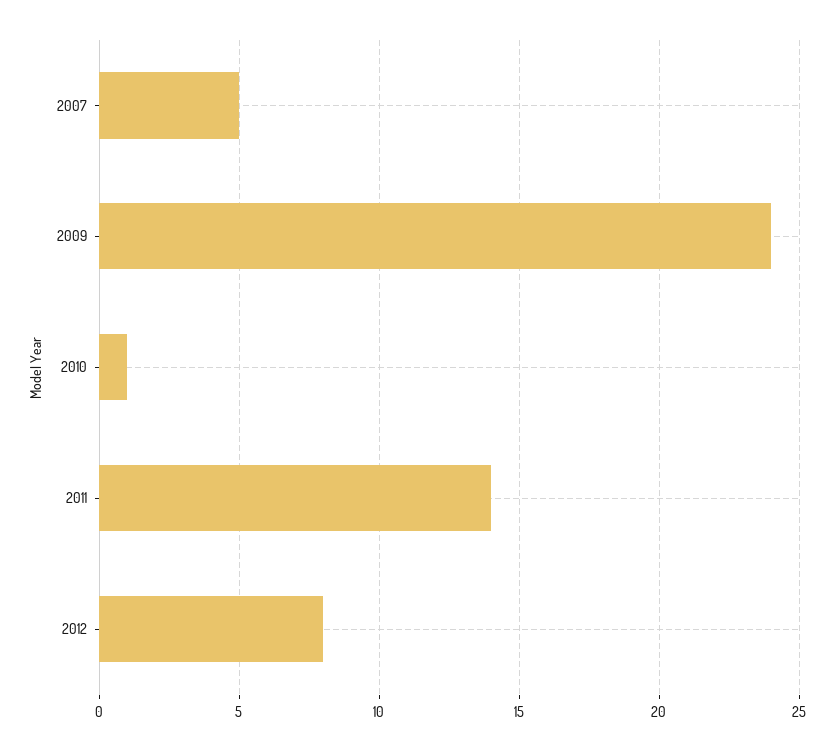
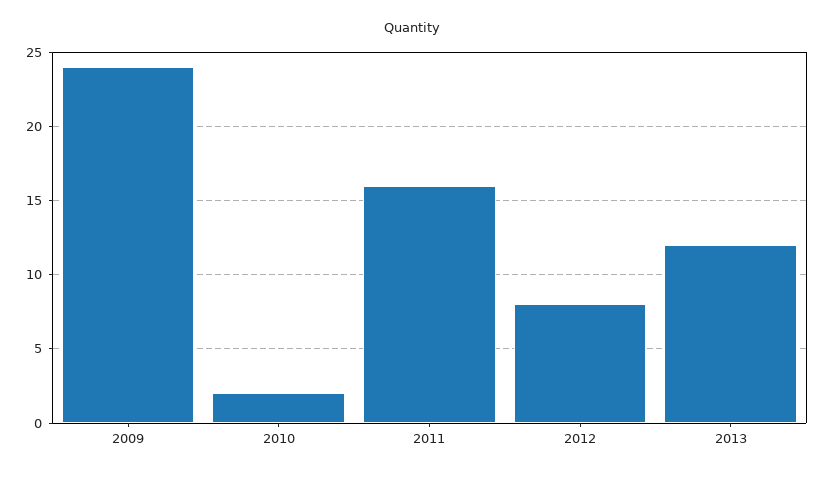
2007: 5 -> none
2010: 1 -> 2
2011: 14 -> 16
2013: none -> 12

